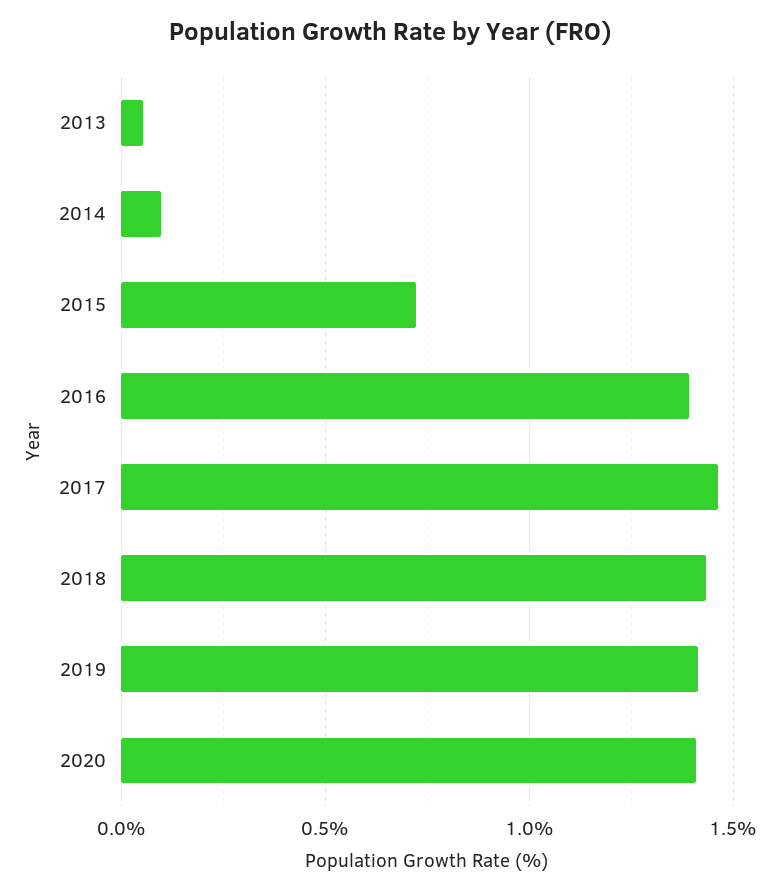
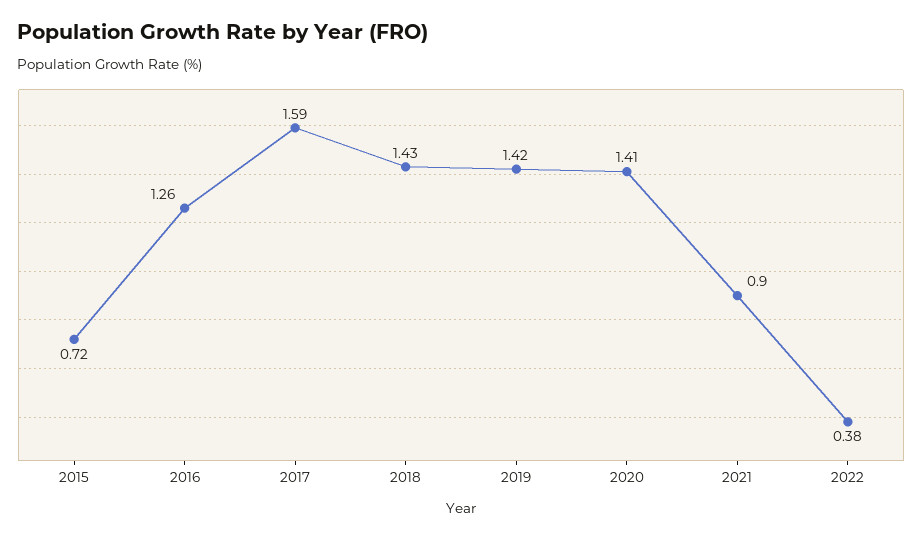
2013: 0.05 -> none
2014: 0.1 -> none
2016: 1.4 -> 1.26
2017: 1.45 -> 1.59
2021: none -> 0.9
2022: none -> 0.38

